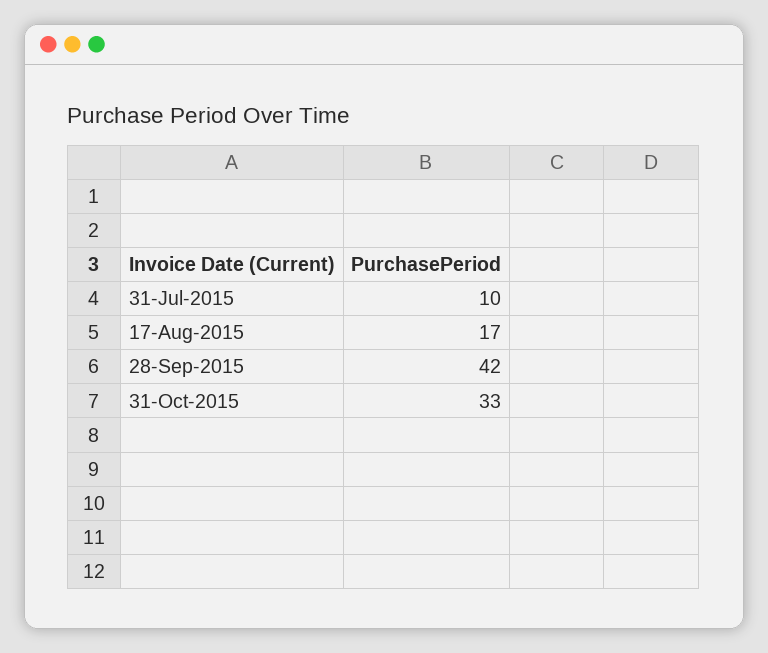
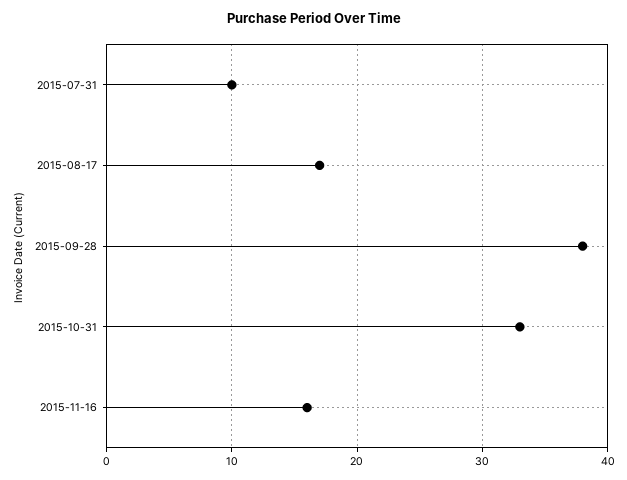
28-Sep-2015: 42 -> 38
2015-11-16: none -> 16

